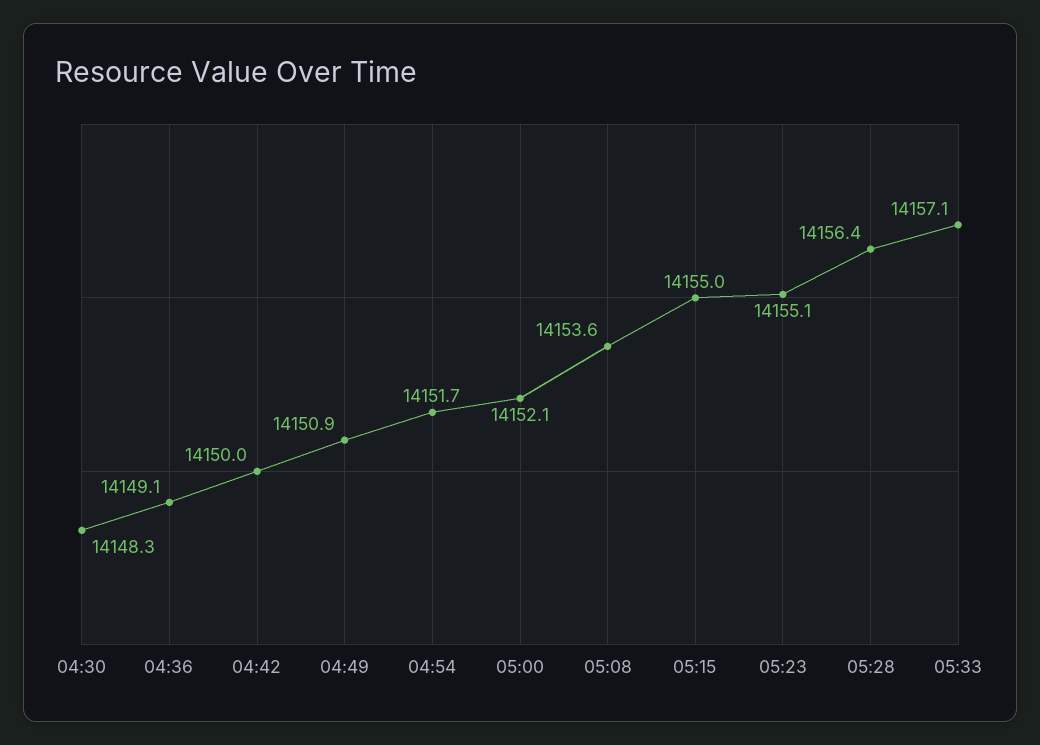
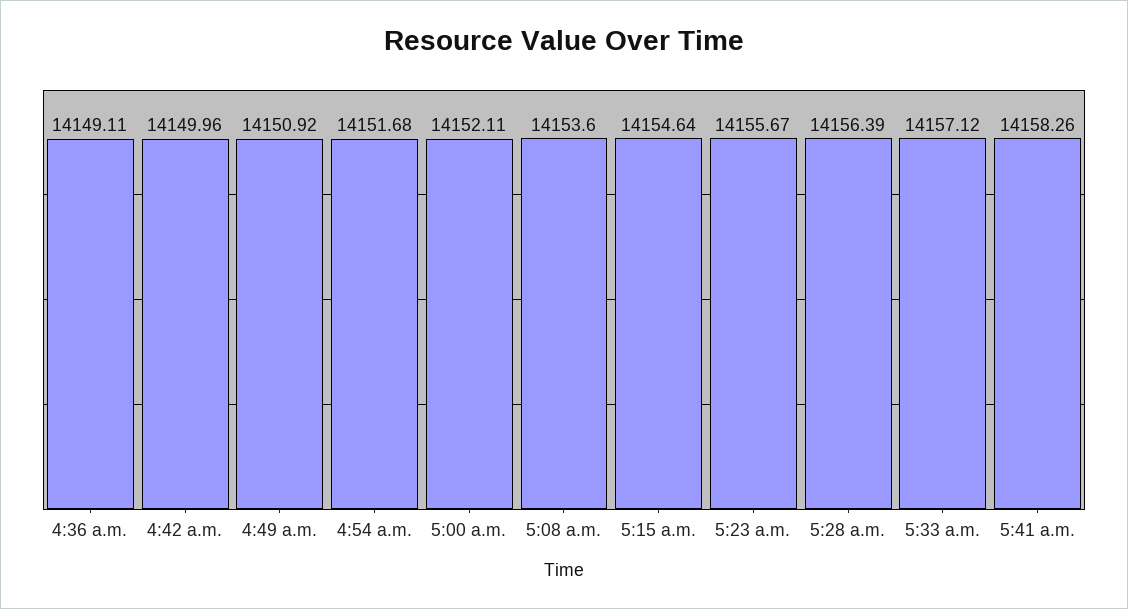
04:30: 14148.3 -> none
05:15: 14155 -> 14154.64
05:23: 14155.1 -> 14155.67
5:41 a.m.: none -> 14158.26

